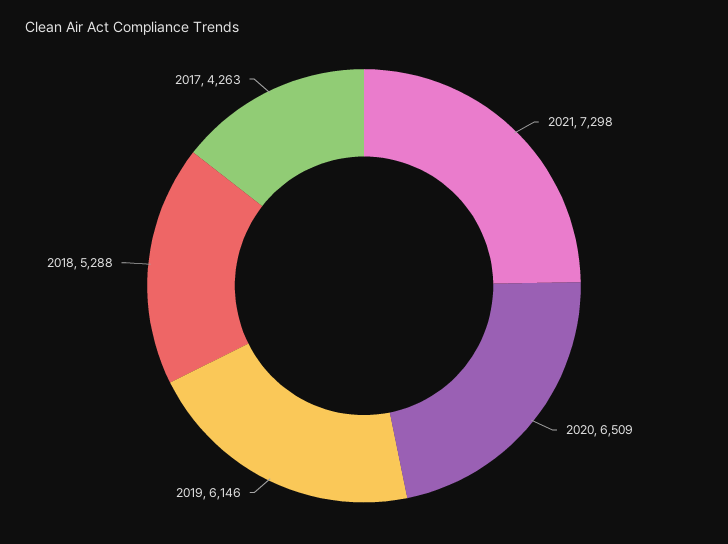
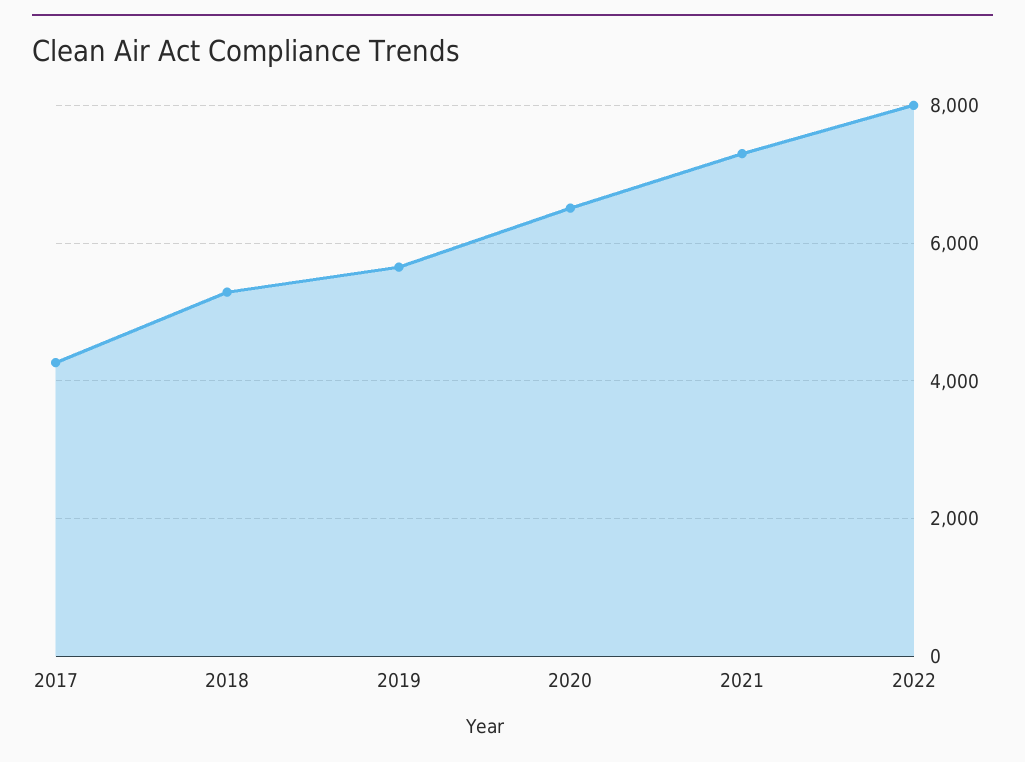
2019: 6146 -> 5600
2022: none -> 8000

